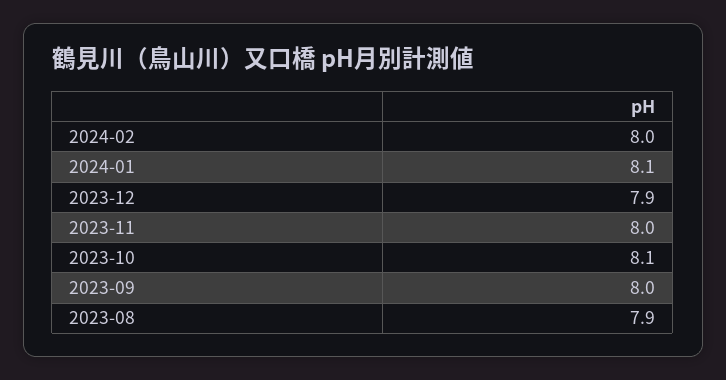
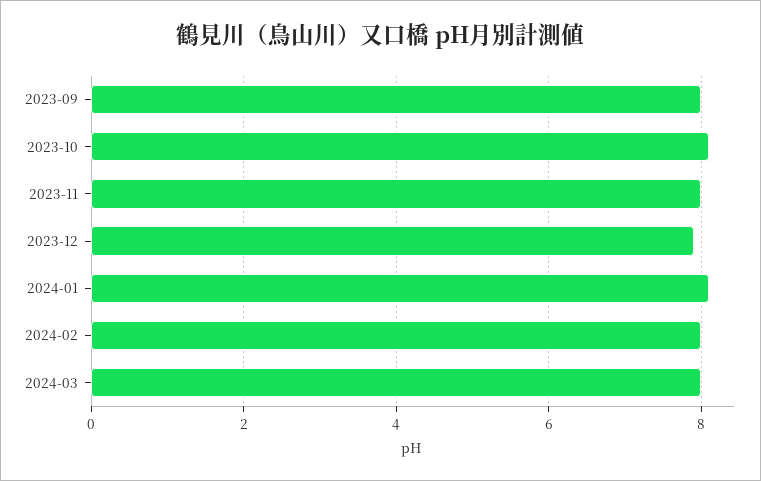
2023-08: 7.9 -> none
2024-03: none -> 8

